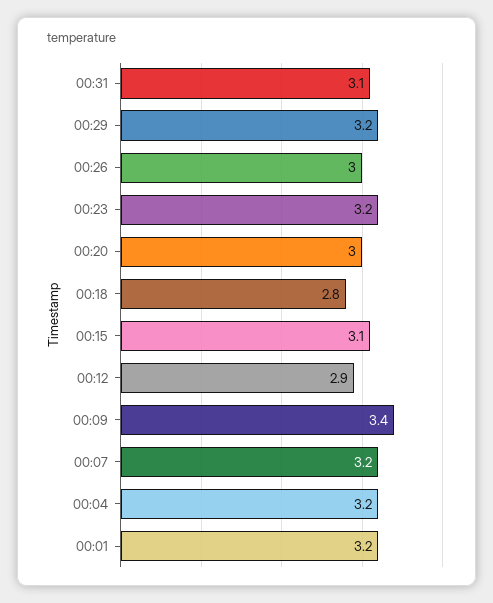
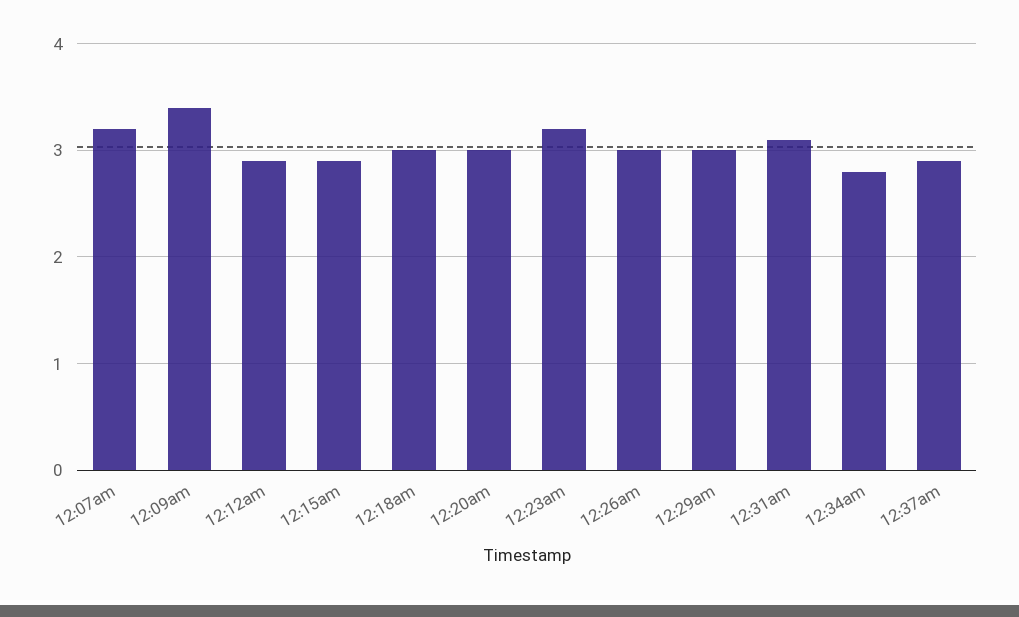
00:29: 3.2 -> 3
00:18: 2.8 -> 3
00:15: 3.1 -> 2.9
00:04: 3.2 -> none
00:01: 3.2 -> none
12:34am: none -> 2.8
12:37am: none -> 2.9

